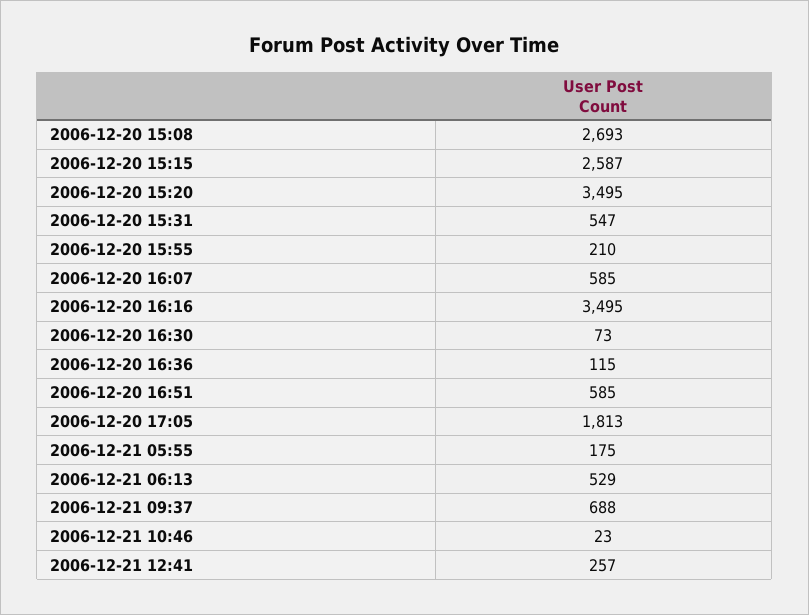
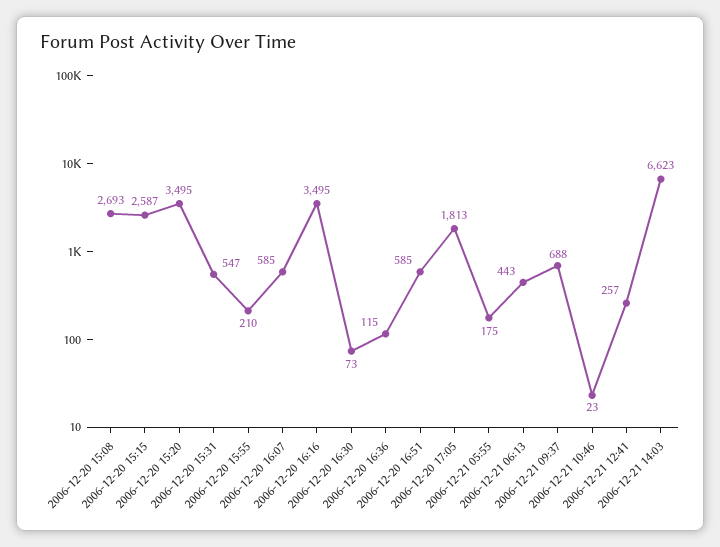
2006-12-21 06:13: 529 -> 443
2006-12-21 14:03: none -> 6623

